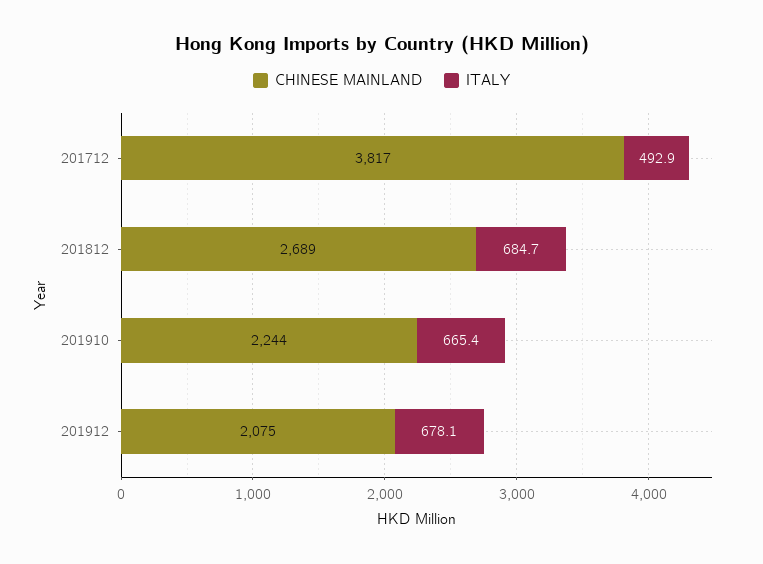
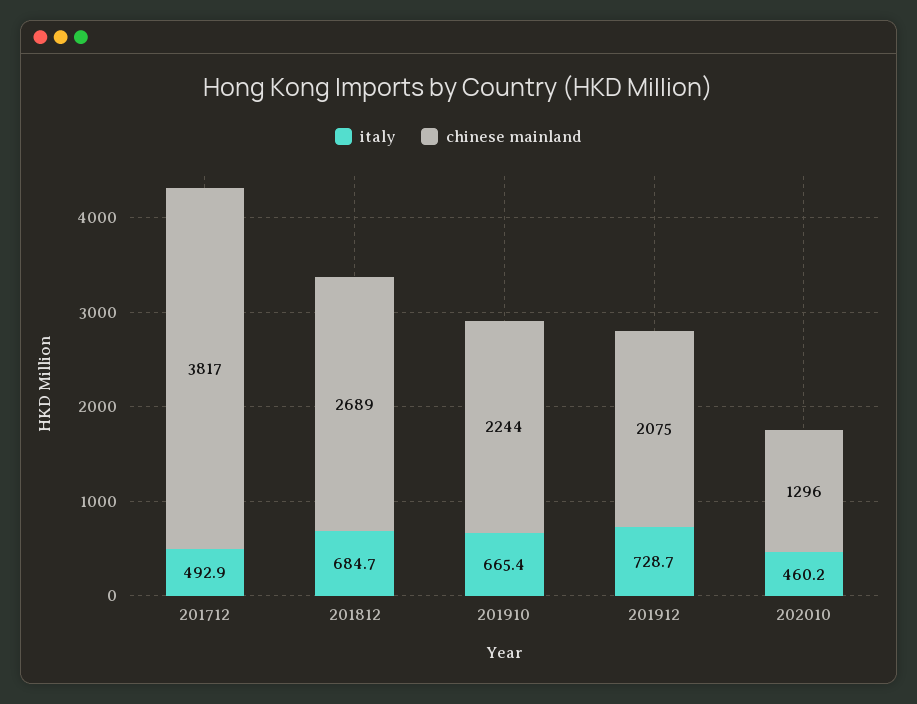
ITALY, 201912: 678.1 -> 728.7
ITALY, 202010: none -> 460.2
CHINESE MAINLAND, 202010: none -> 1296

